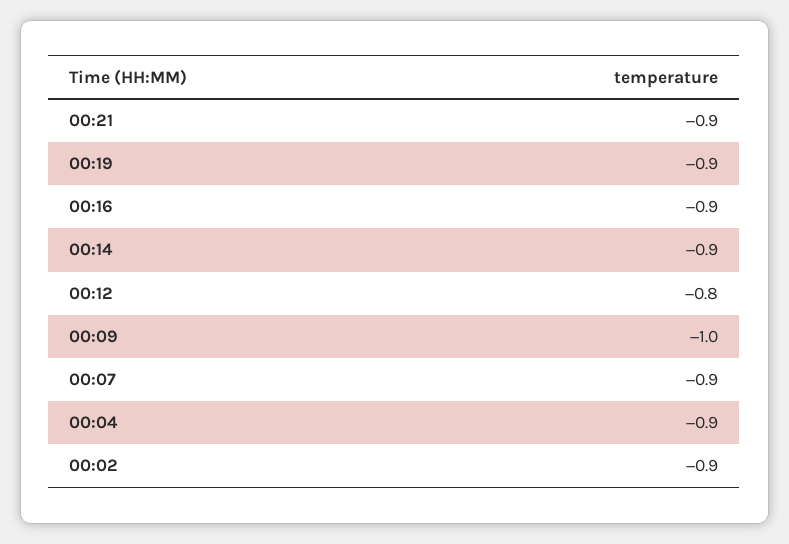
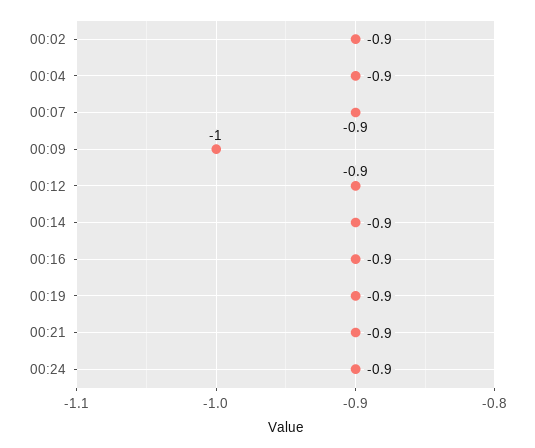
00:12: -0.8 -> -0.9
00:24: none -> -0.9

